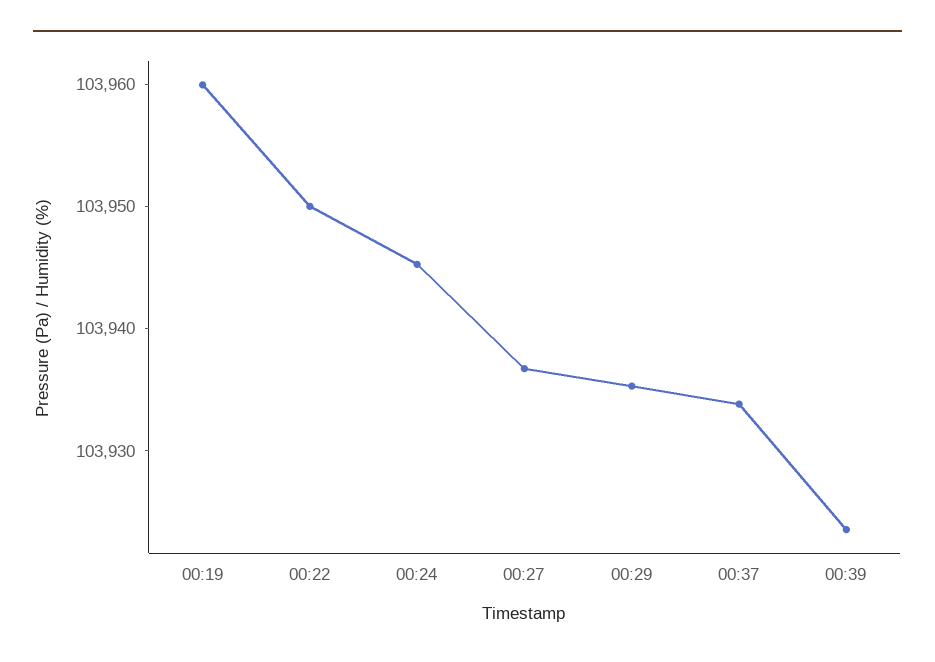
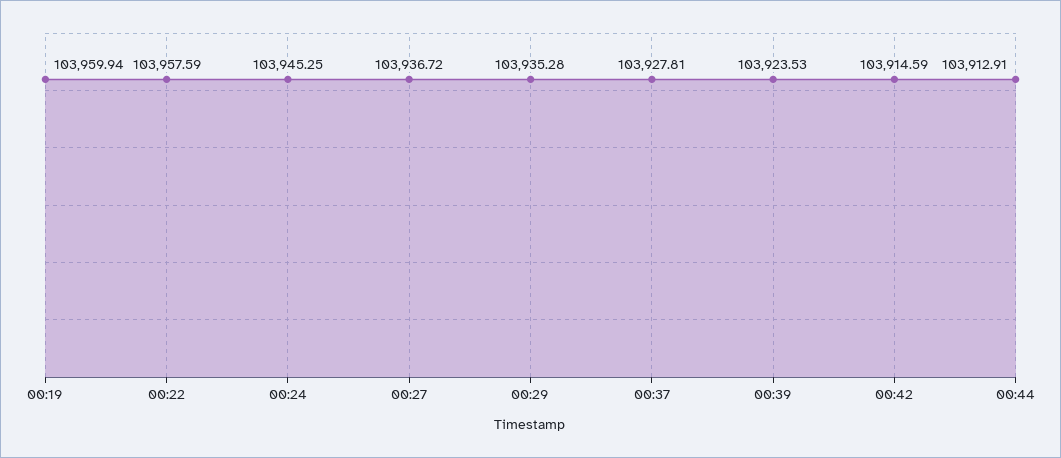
00:22: 103950 -> 103957.59
00:37: 103934 -> 103927.81
00:42: none -> 103914.59
00:44: none -> 103912.91

